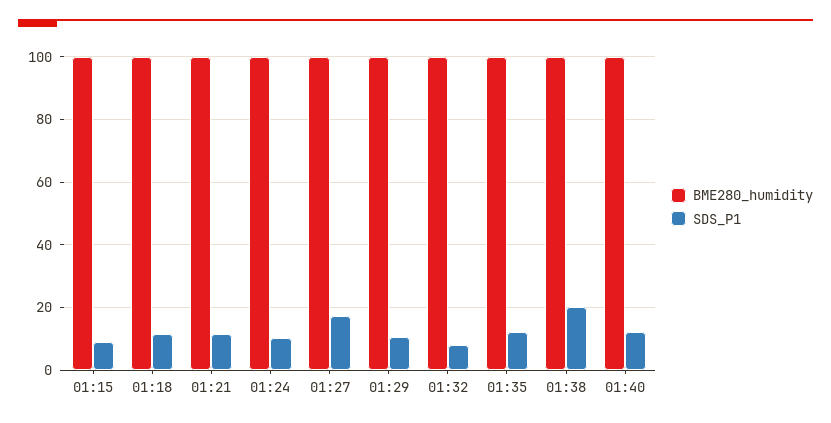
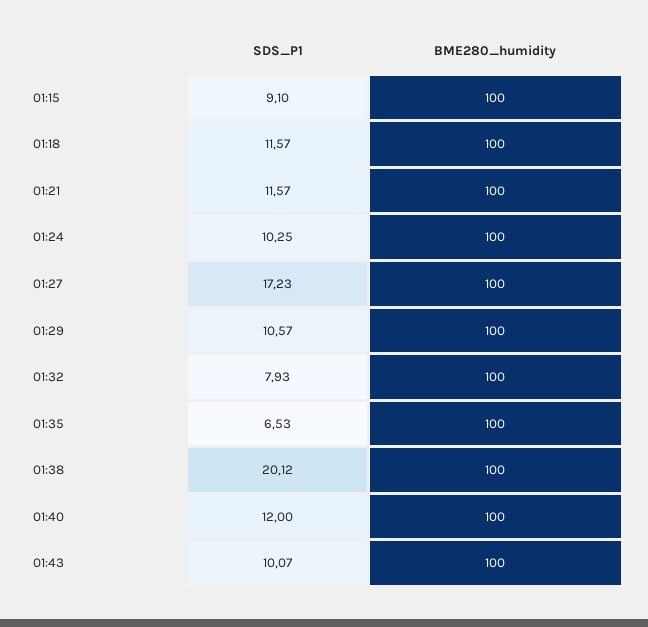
SDS_P1, 01:35: 12 -> 6.53
SDS_P1, 01:43: none -> 10.07
BME280_humidity, 01:43: none -> 100

